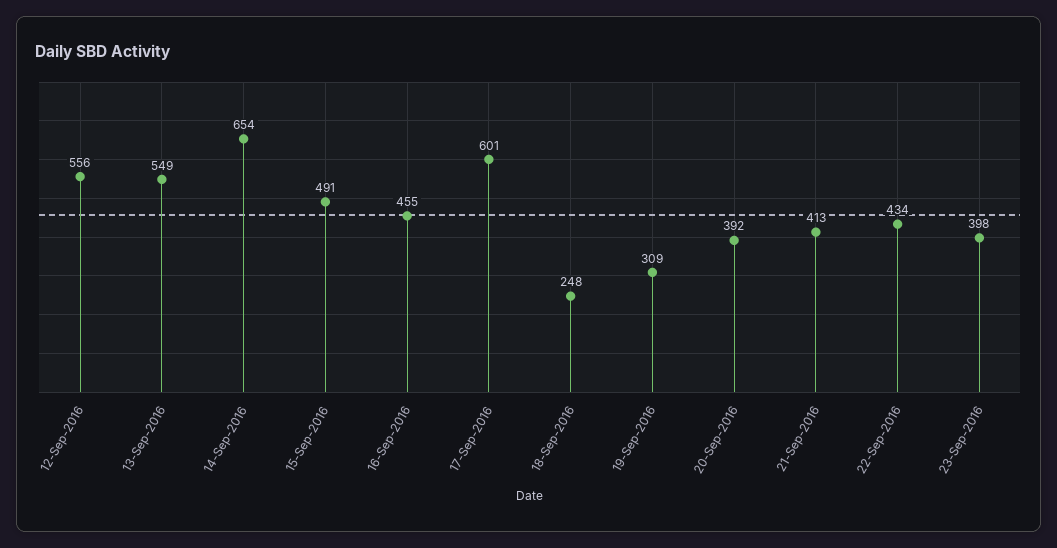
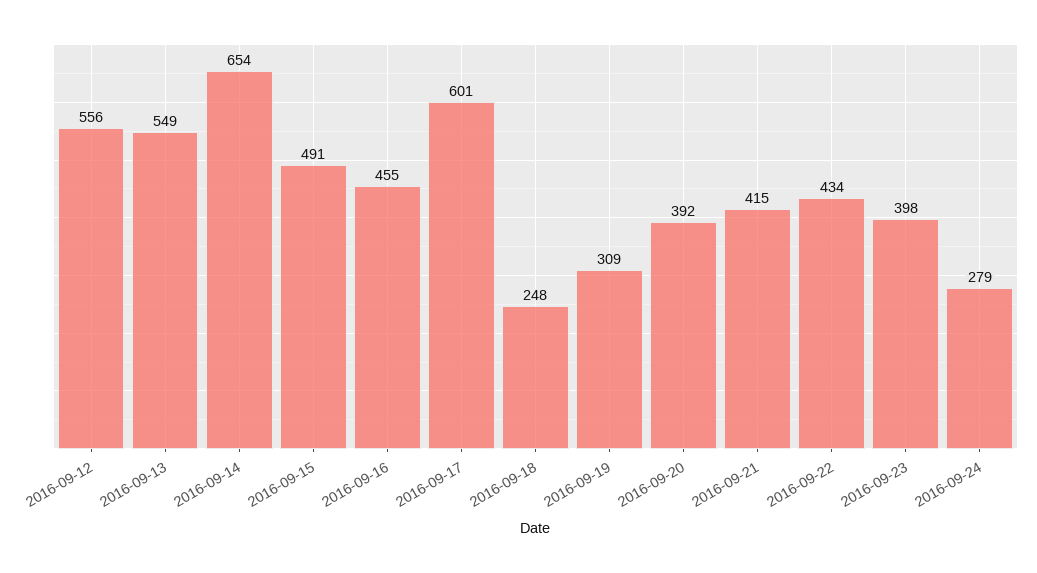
21-Sep-2016: 413 -> 415
2016-09-24: none -> 279

